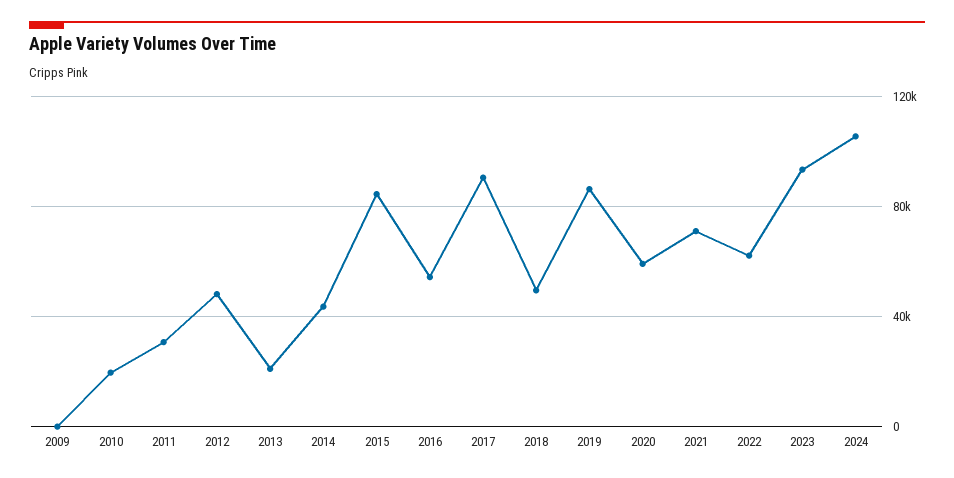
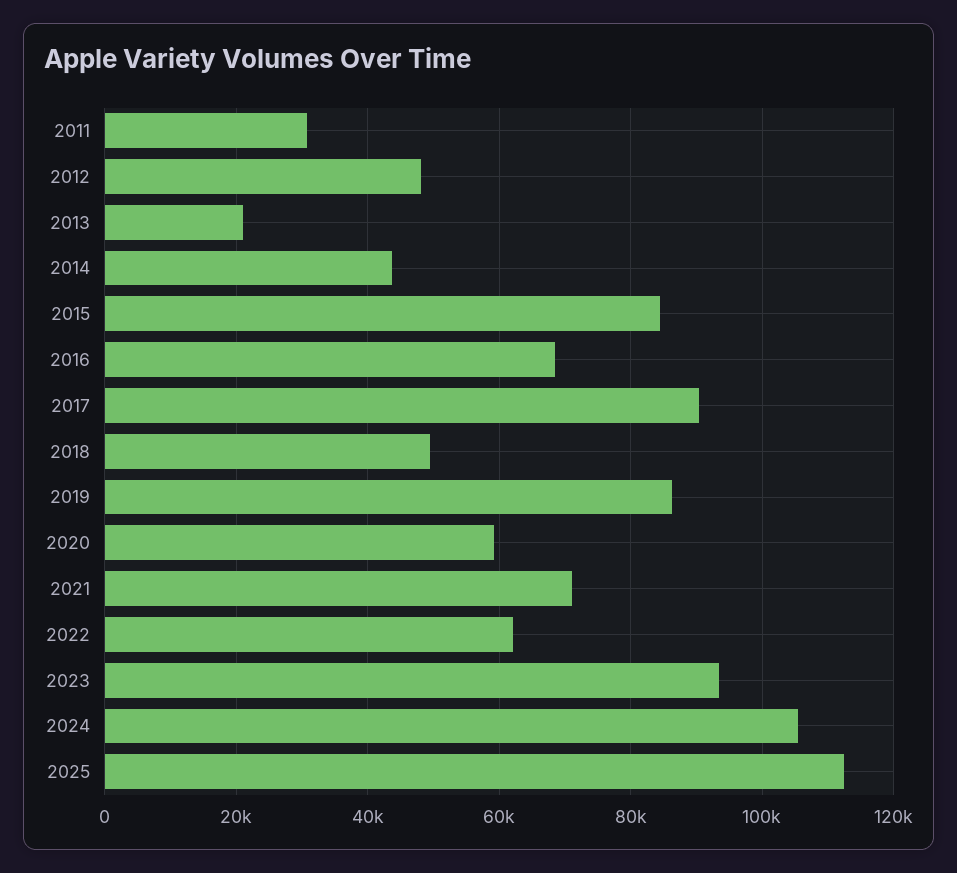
2009: 0 -> none
2010: 20000 -> none
2016: 55000 -> 68000
2025: none -> 112000

